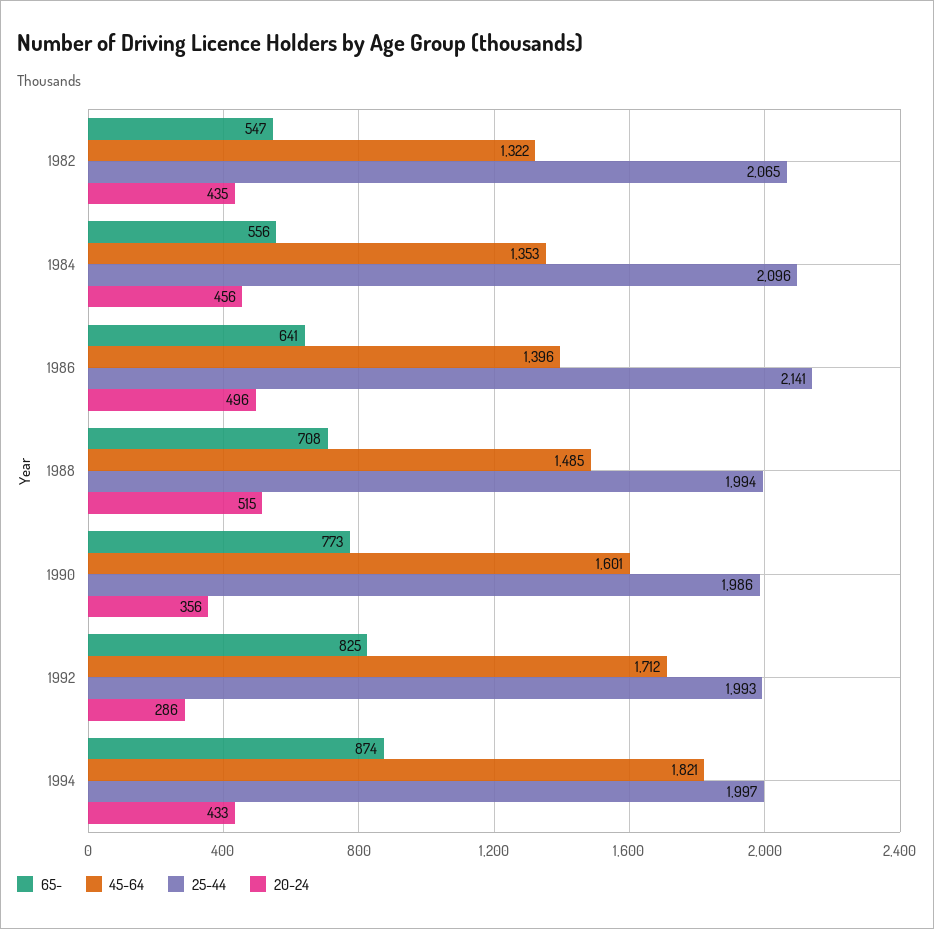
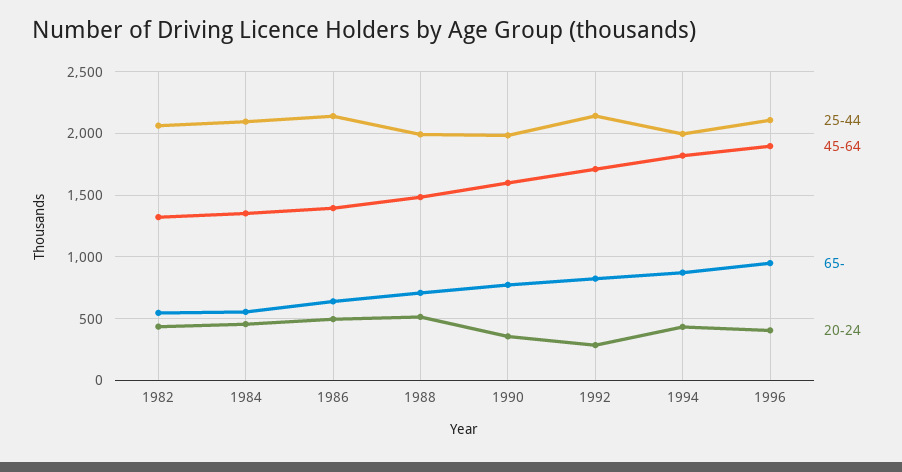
25-44, 1992: 1993 -> 2150
25-44, 1996: none -> 2100
45-64, 1996: none -> 1900
65-, 1996: none -> 950
20-24, 1996: none -> 400

